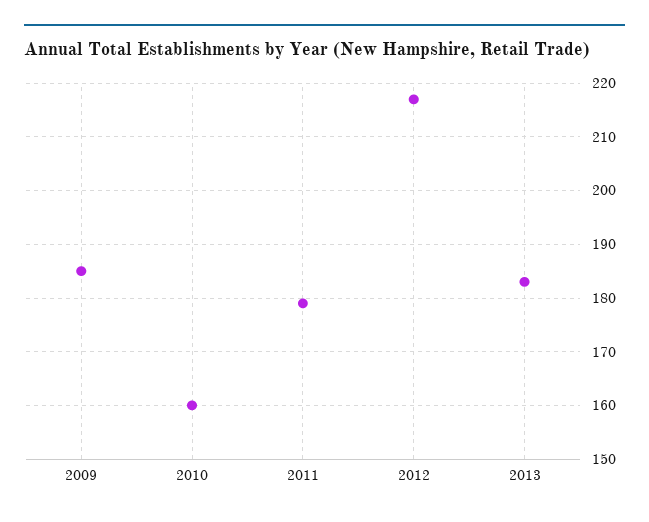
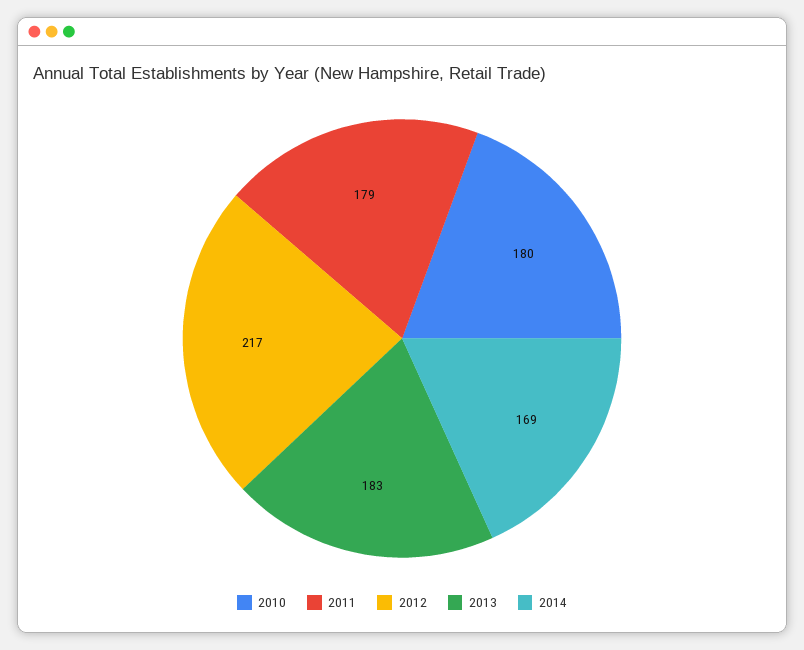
2009: 185 -> none
2010: 160 -> 180
2014: none -> 169

